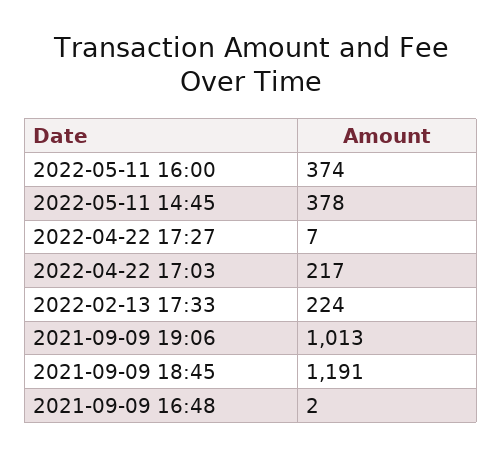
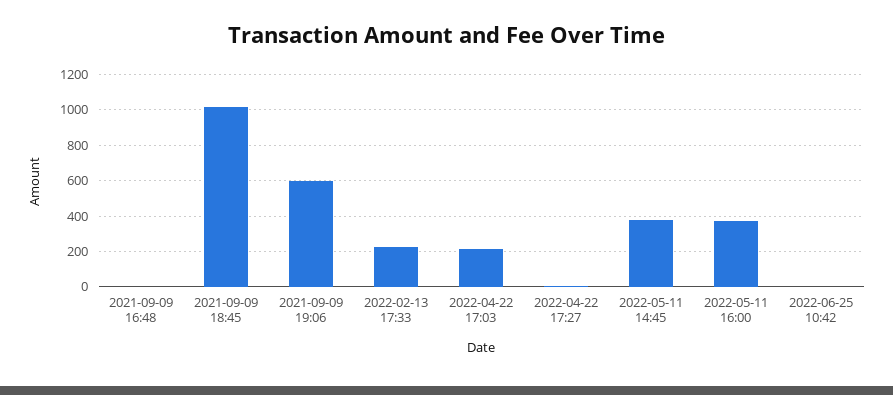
2021-09-09 19:06: 1013 -> 600
2021-09-09 18:45: 1191 -> 1000
2022-06-25 10:42: none -> 0

